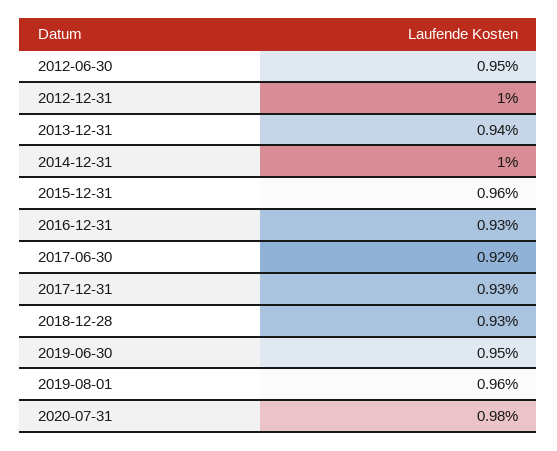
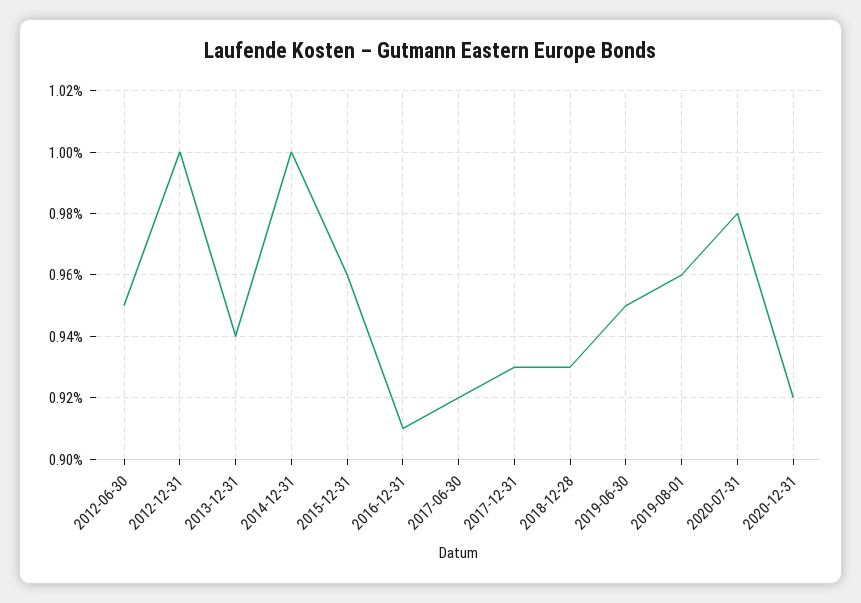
2016-12-31: 0.93 -> 0.91
2020-12-31: none -> 0.92

